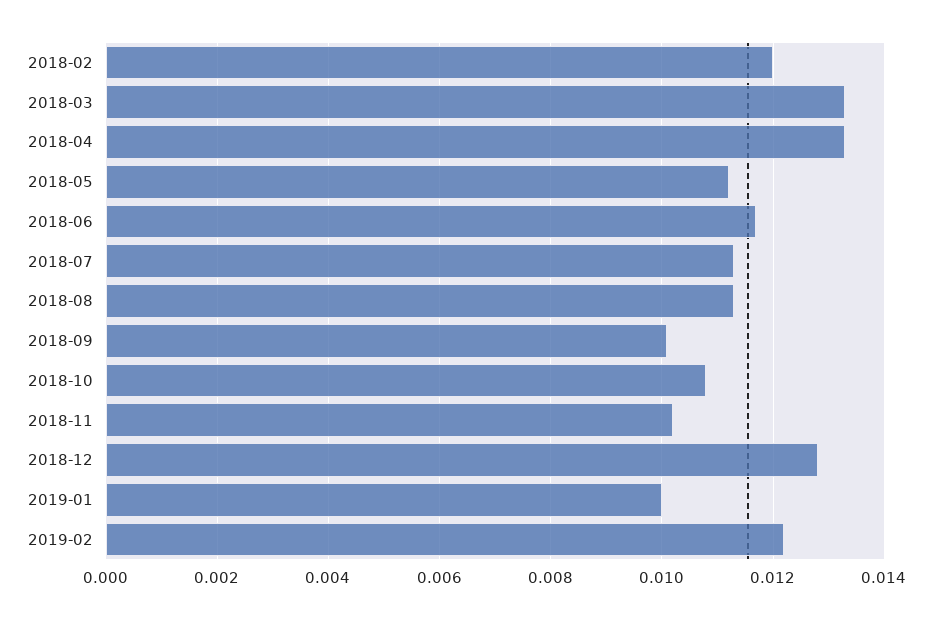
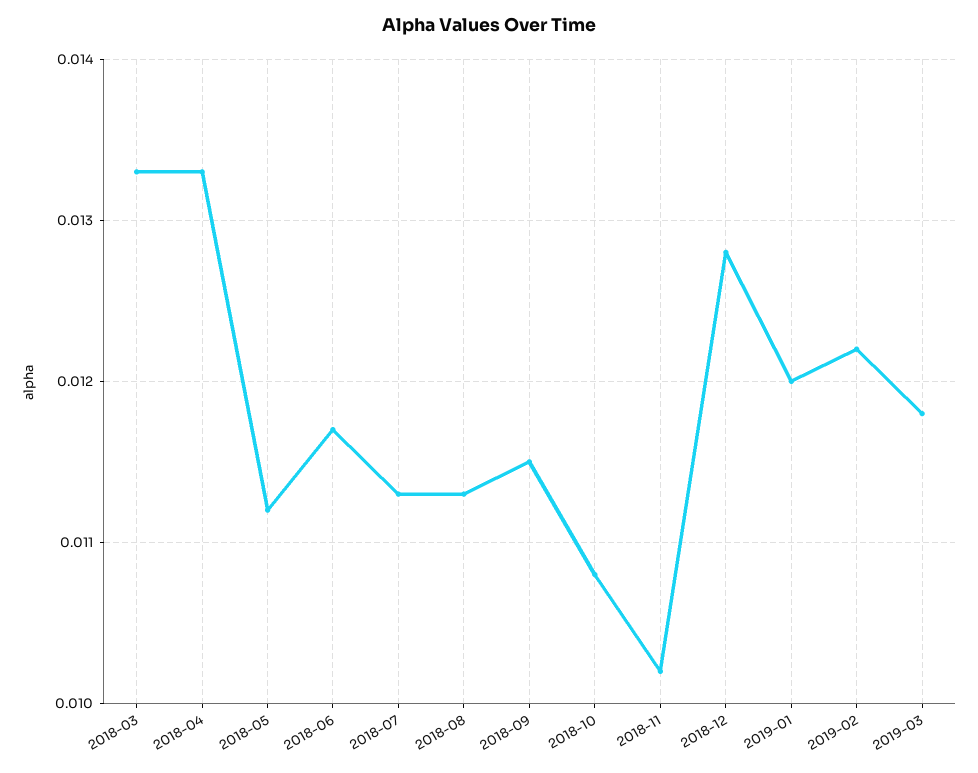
2018-02: 0.012 -> none
2018-09: 0.01 -> 0.0115
2019-01: 0.01 -> 0.012
2019-03: none -> 0.0118

